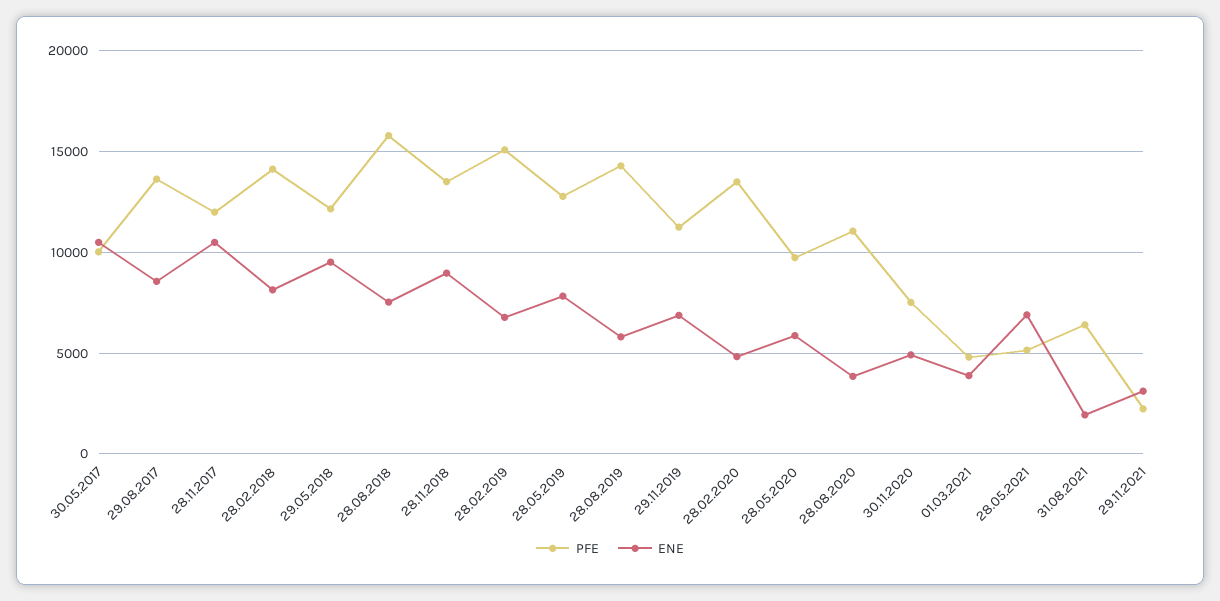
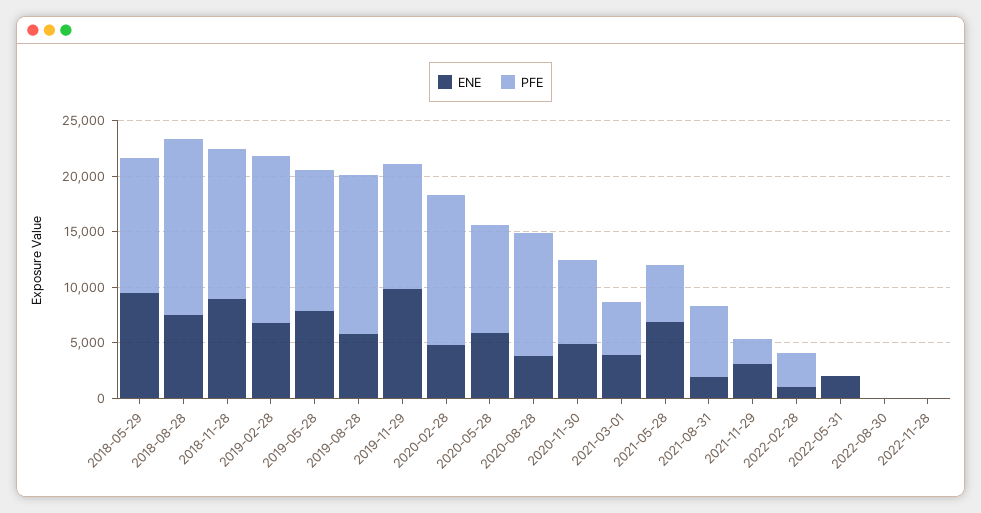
PFE, 30.05.2017: 10000 -> none
ENE, 30.05.2017: 10500 -> none
PFE, 29.08.2017: 13500 -> none
ENE, 29.08.2017: 8500 -> none
PFE, 28.11.2017: 12000 -> none
ENE, 28.11.2017: 10500 -> none
PFE, 28.02.2018: 14000 -> none
ENE, 28.02.2018: 8000 -> none
ENE, 29.11.2019: 7000 -> 10000
ENE, 2022-02-28: none -> 1000
PFE, 2022-02-28: none -> 3000
ENE, 2022-05-31: none -> 2000
PFE, 2022-05-31: none -> 0
ENE, 2022-08-30: none -> 0
PFE, 2022-08-30: none -> 0
ENE, 2022-11-28: none -> 0
PFE, 2022-11-28: none -> 0

